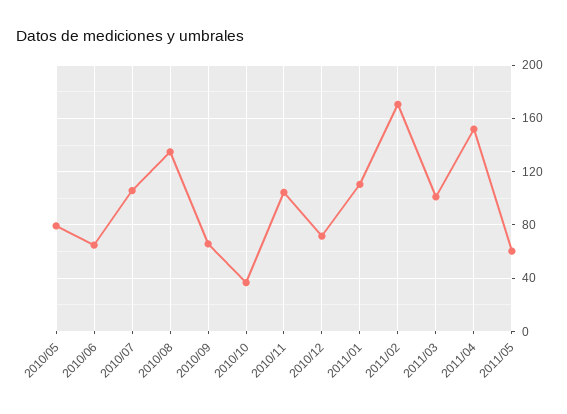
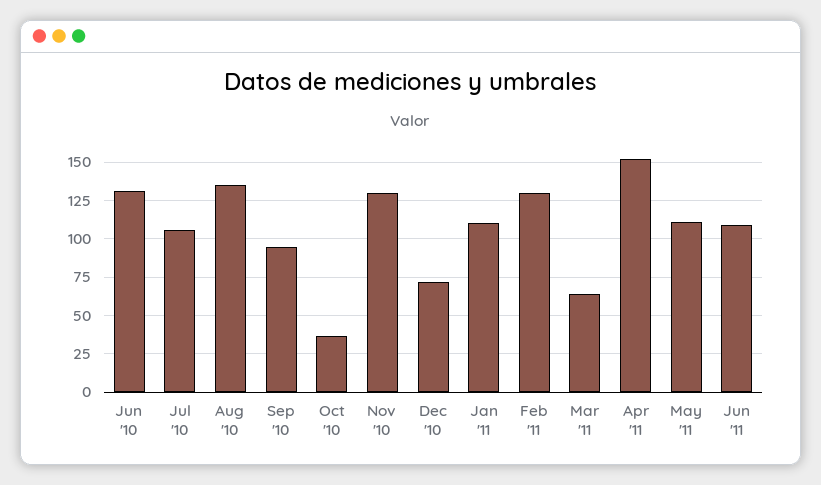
2010/05: 80 -> none
2010/06: 65 -> 130
2010/09: 65 -> 95
2010/11: 105 -> 130
2011/02: 170 -> 130
2011/03: 100 -> 65
2011/05: 60 -> 110
Jun '11: none -> 110

